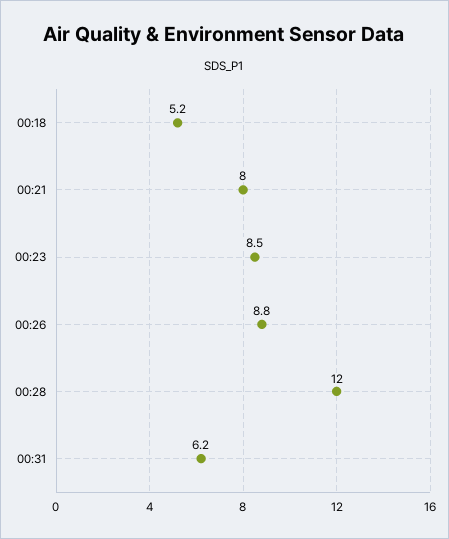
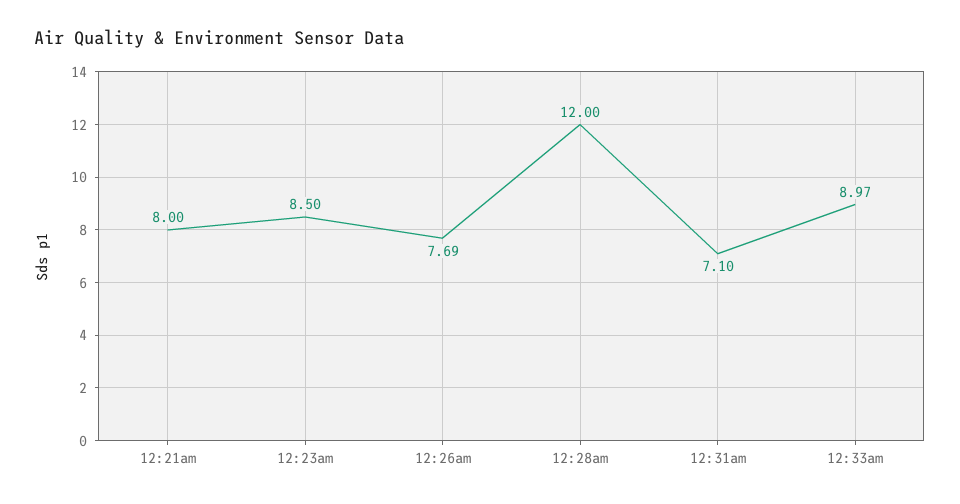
00:18: 5.2 -> none
00:26: 8.8 -> 7.69
00:31: 6.2 -> 7.1
12:33am: none -> 8.97

